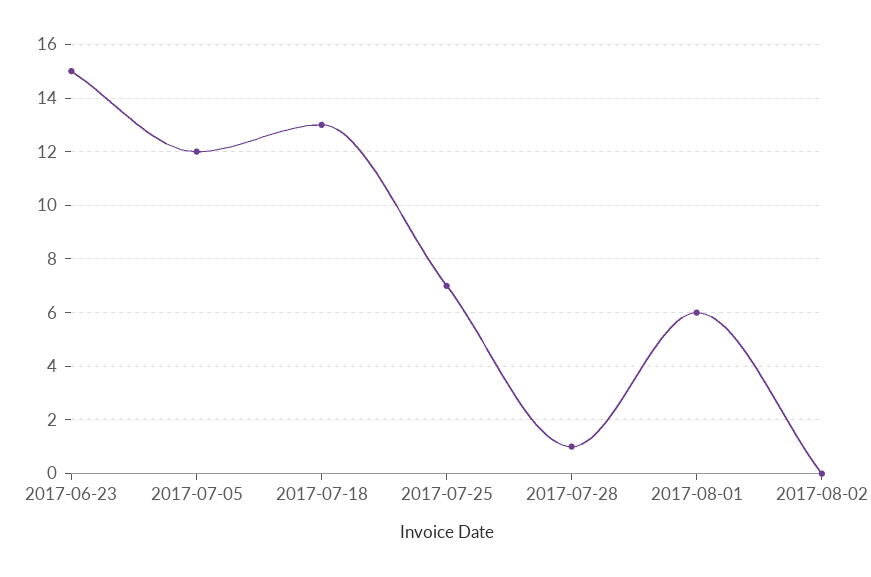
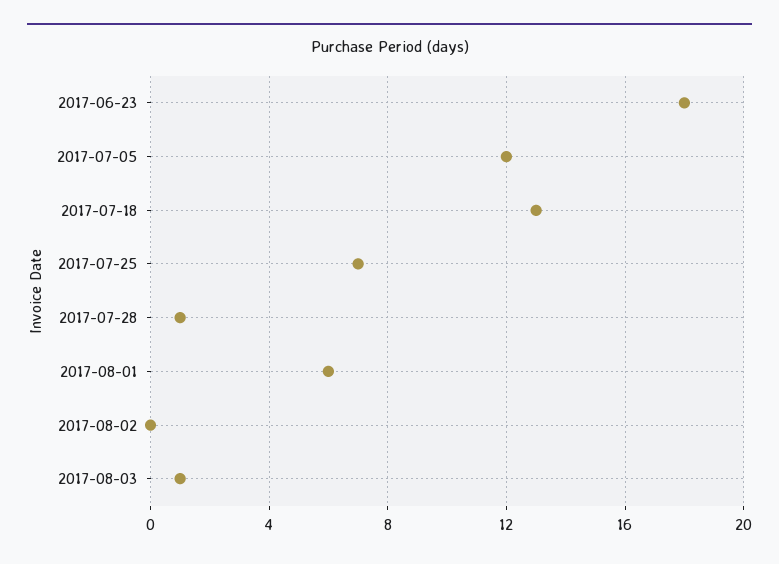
2017-06-23: 15 -> 18
2017-08-03: none -> 1

